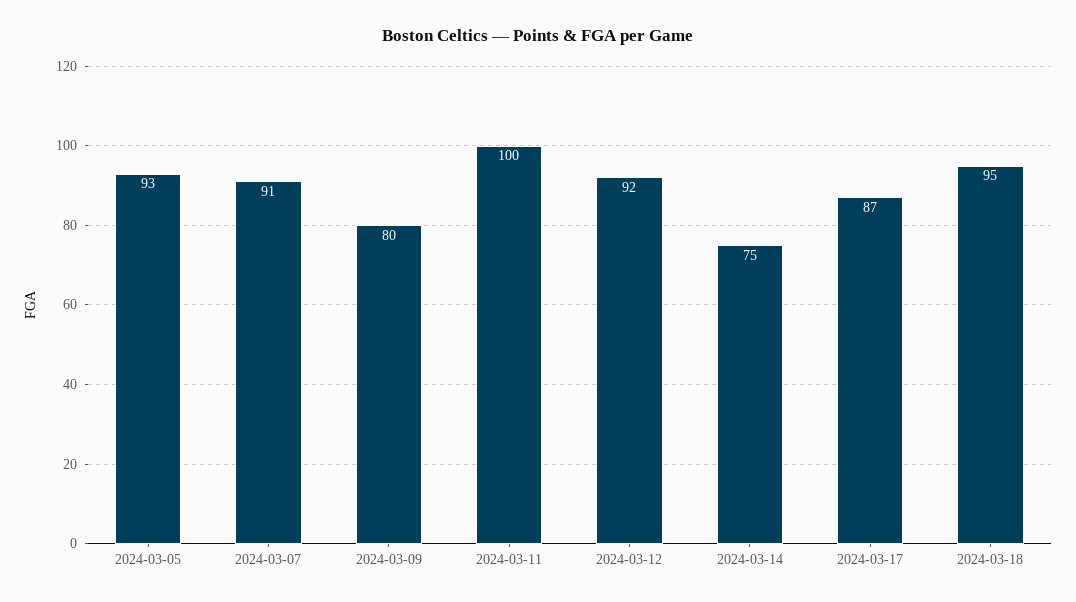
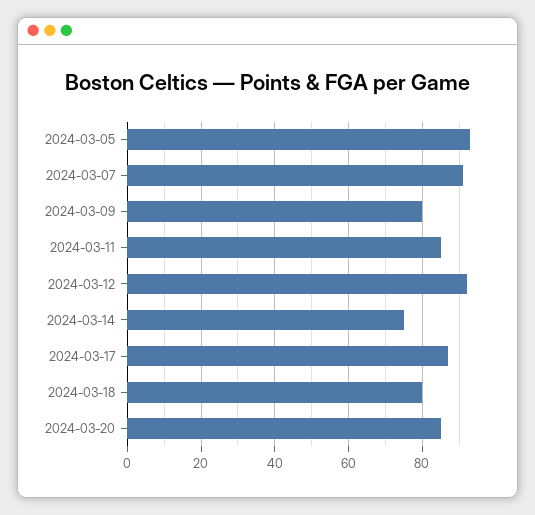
2024-03-11: 100 -> 85
2024-03-18: 95 -> 80
2024-03-20: none -> 85

